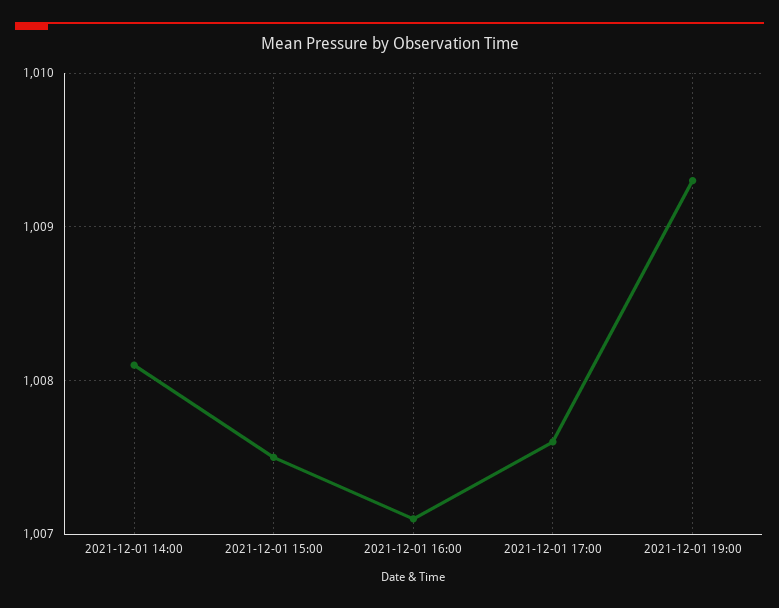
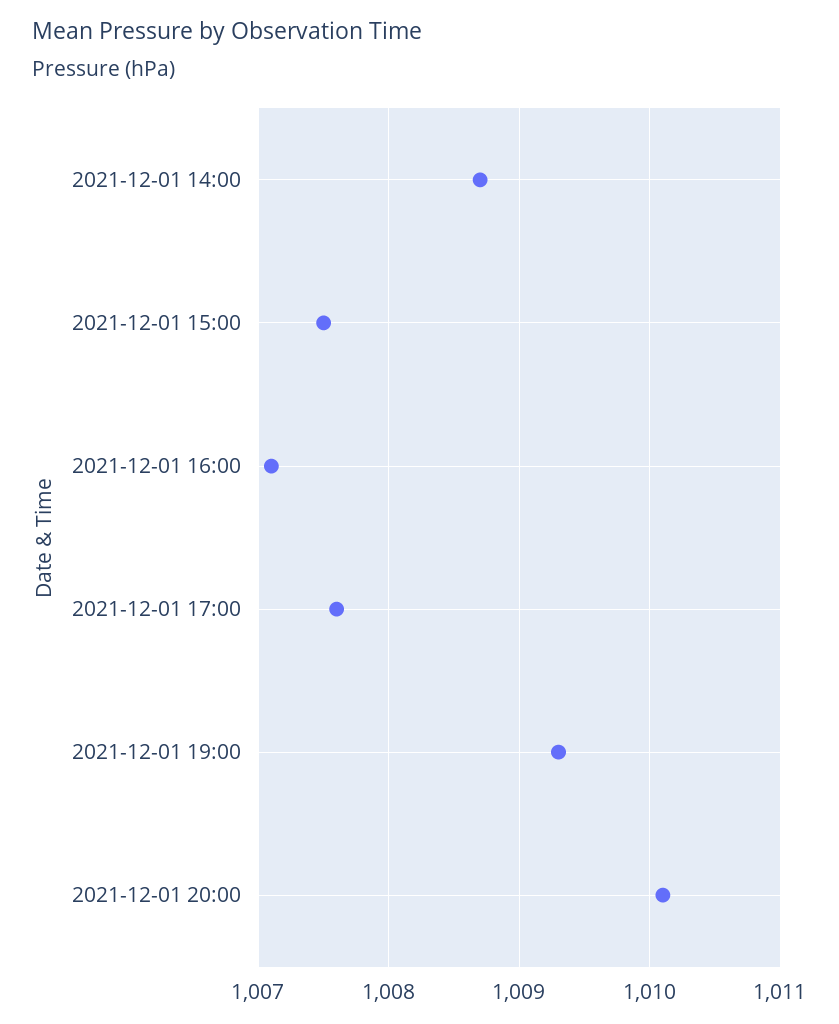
2021-12-01 14:00: 1008.1 -> 1008.7
2021-12-01 20:00: none -> 1010.1

